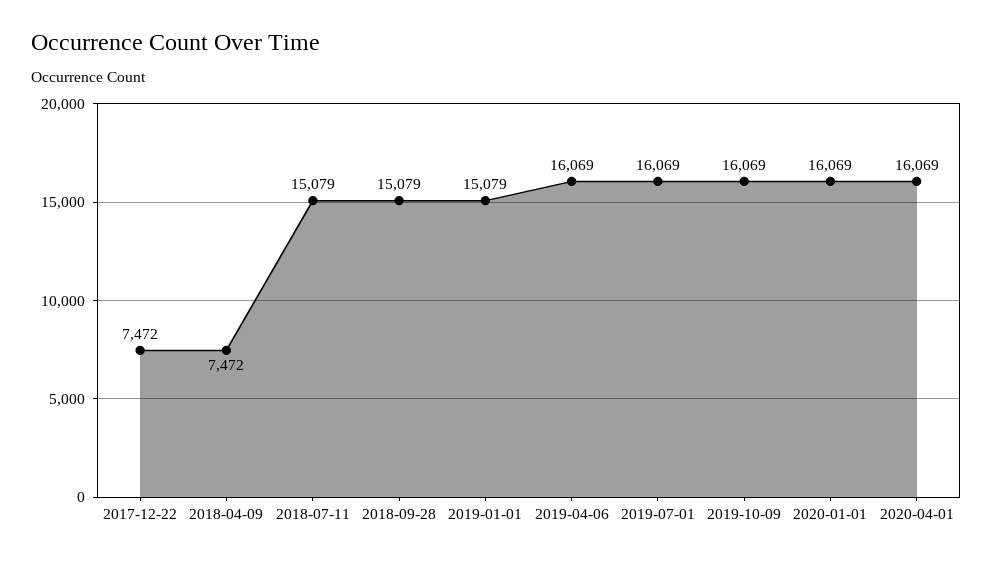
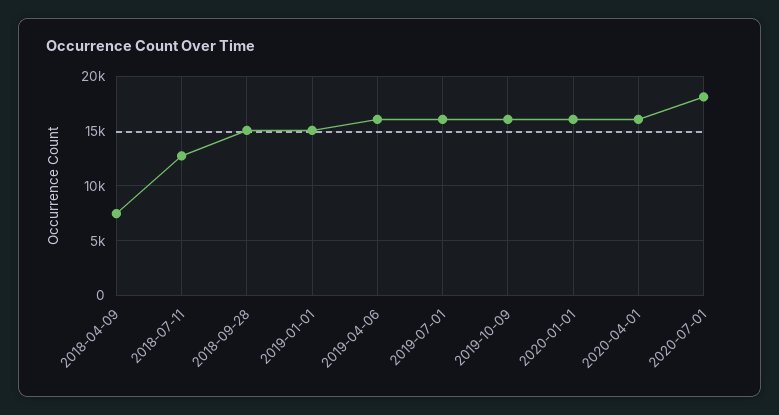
2017-12-22: 7472 -> none
2018-07-11: 15079 -> 13000
2020-07-01: none -> 18000

